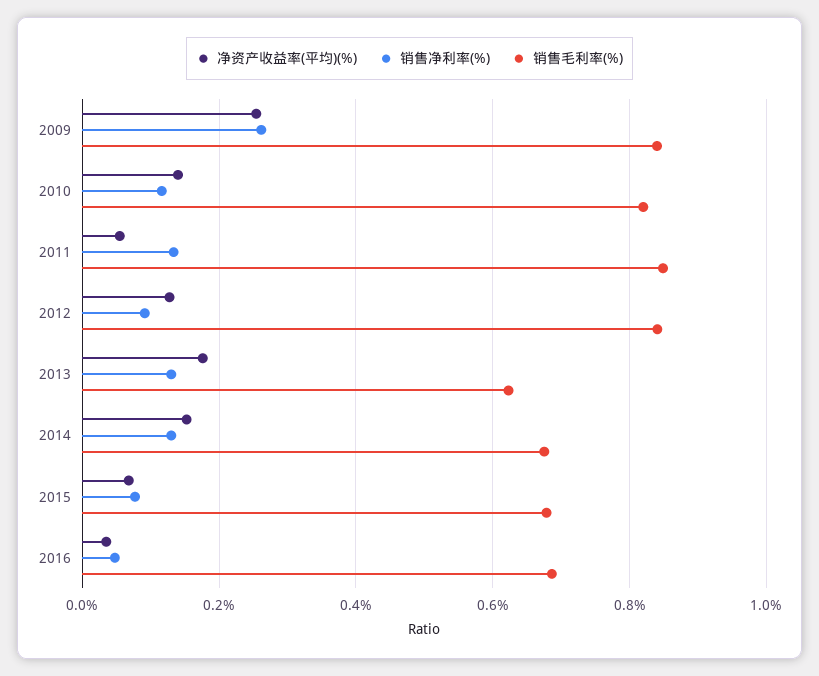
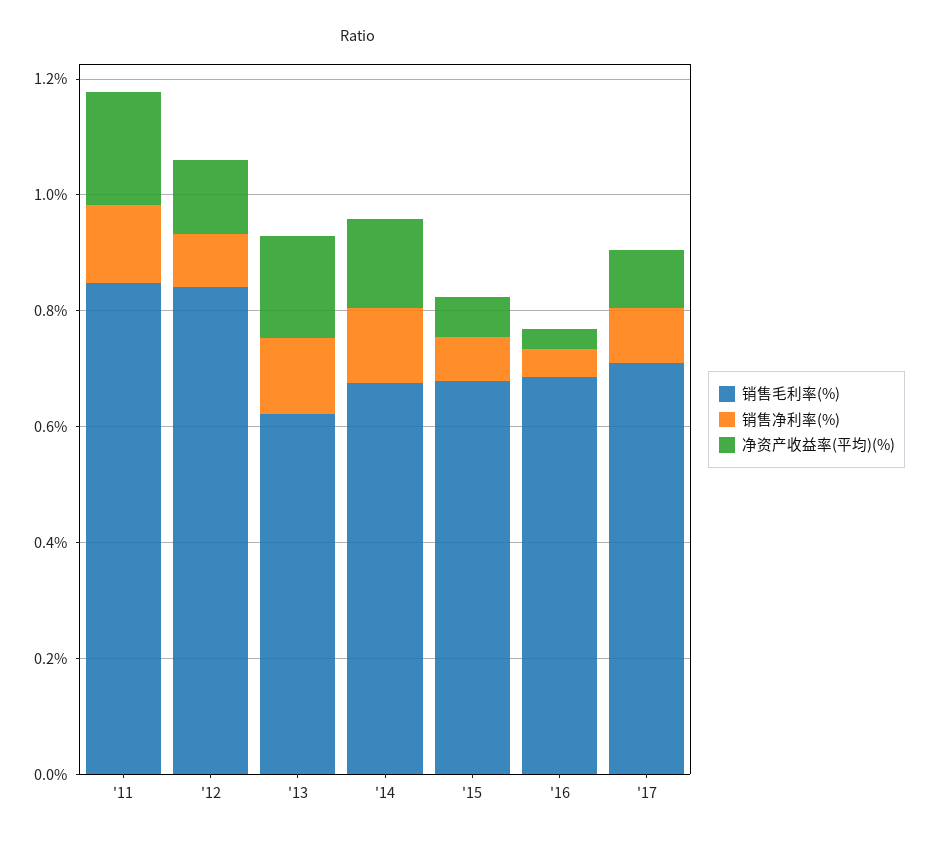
净资产收益率(平均)(%), 2009: 0.26 -> none
销售净利率(%), 2009: 0.26 -> none
销售毛利率(%), 2009: 0.84 -> none
净资产收益率(平均)(%), 2010: 0.14 -> none
销售净利率(%), 2010: 0.12 -> none
销售毛利率(%), 2010: 0.82 -> none
净资产收益率(平均)(%), 2011: 0.06 -> 0.2
销售毛利率(%), '17: none -> 0.7
销售净利率(%), '17: none -> 0.1
净资产收益率(平均)(%), '17: none -> 0.1

